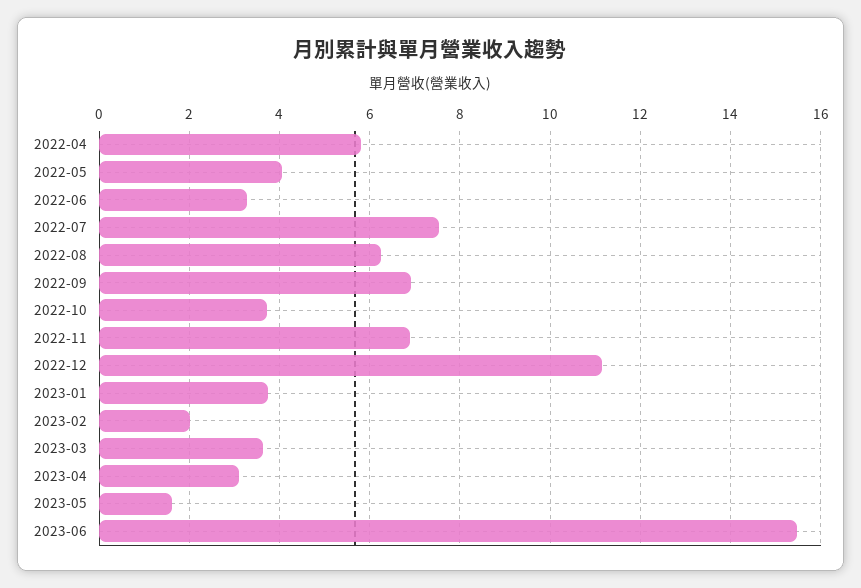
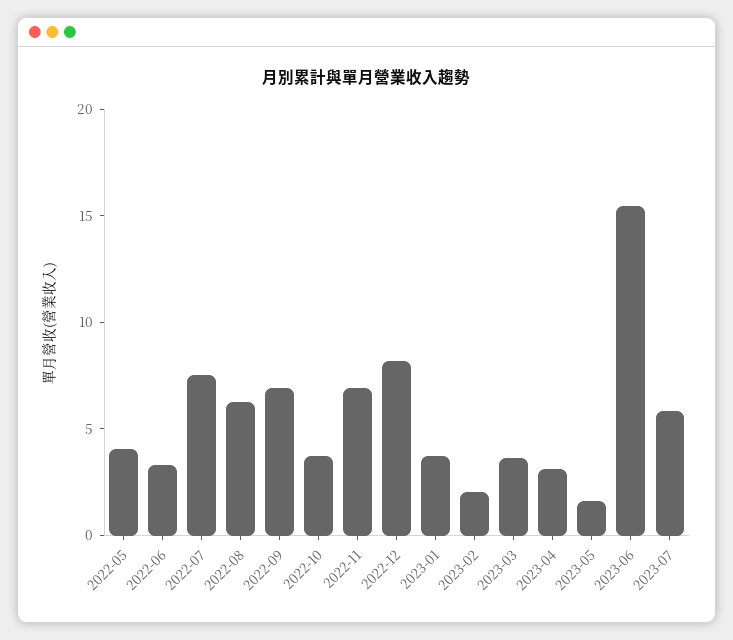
2022-04: 5.8 -> none
2022-12: 11.2 -> 8
2023-07: none -> 6

